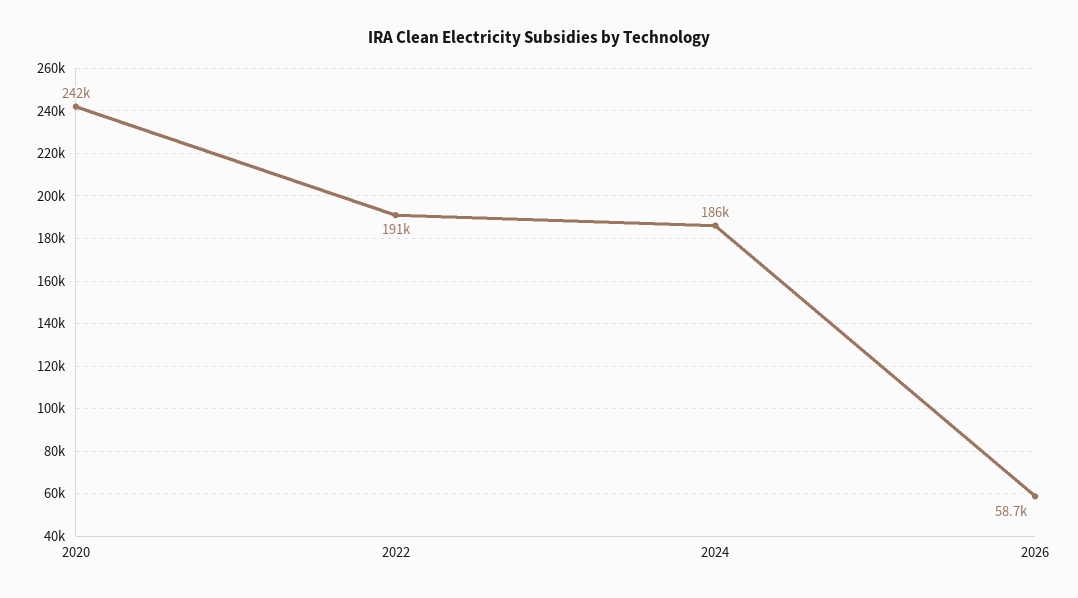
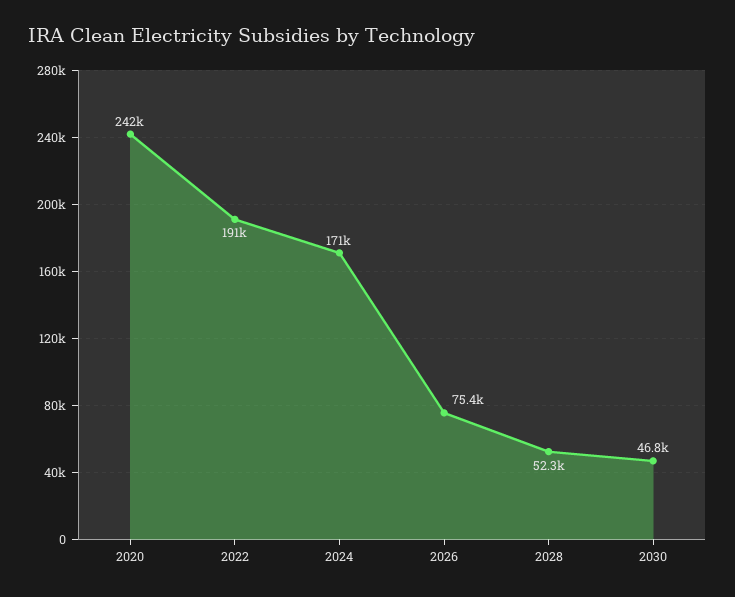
2024: 186000 -> 171000
2026: 58700 -> 75400
2028: none -> 52300
2030: none -> 46800

